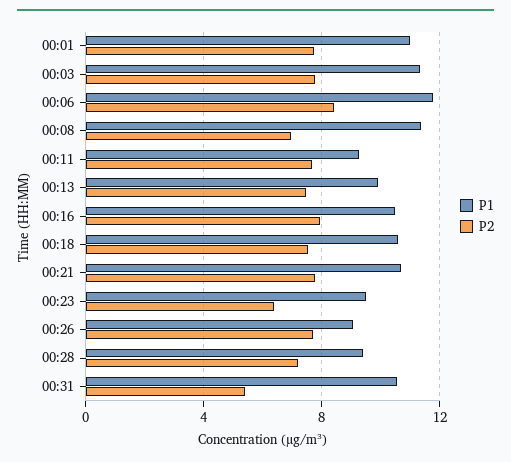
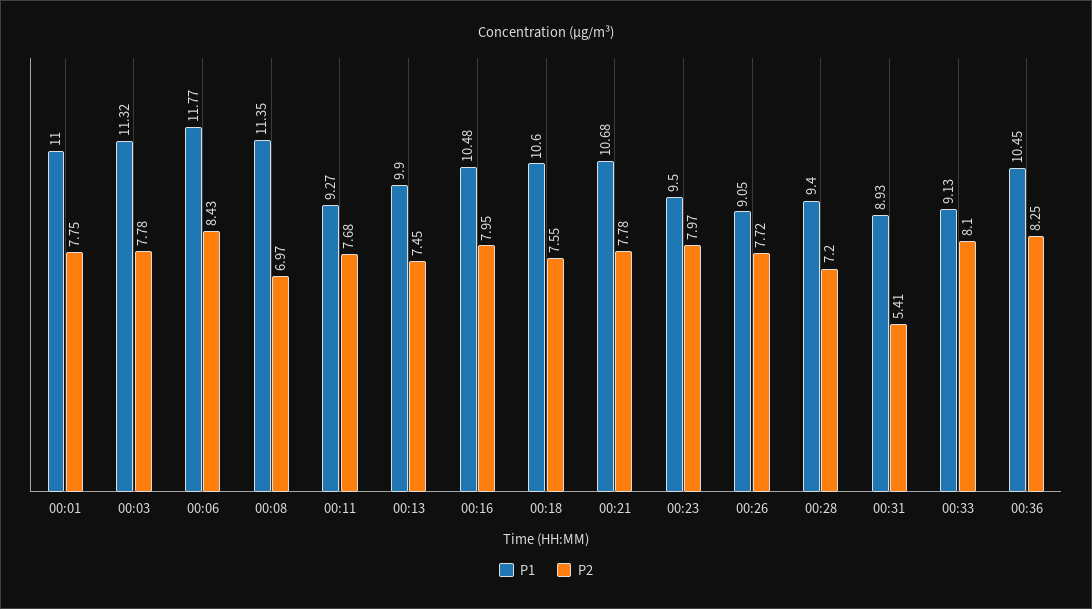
P2, 00:23: 6.5 -> 7.97
P1, 00:31: 10.5 -> 8.93
P1, 00:33: none -> 9.13
P2, 00:33: none -> 8.1
P1, 00:36: none -> 10.45
P2, 00:36: none -> 8.25

